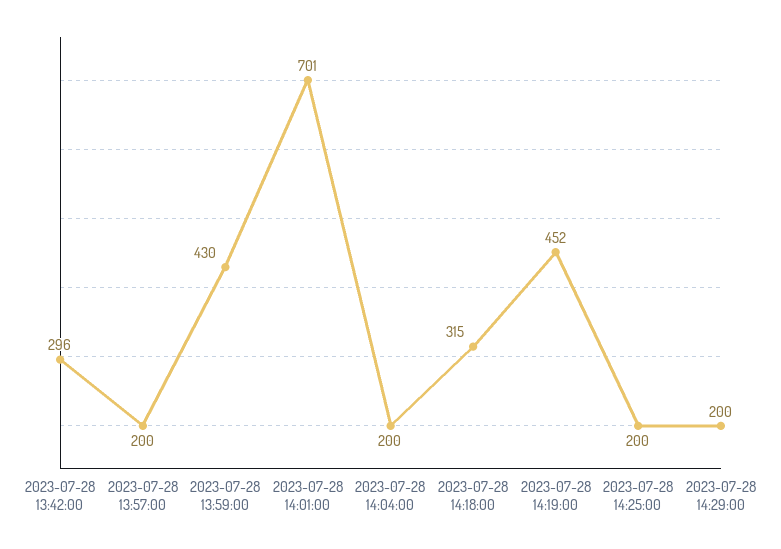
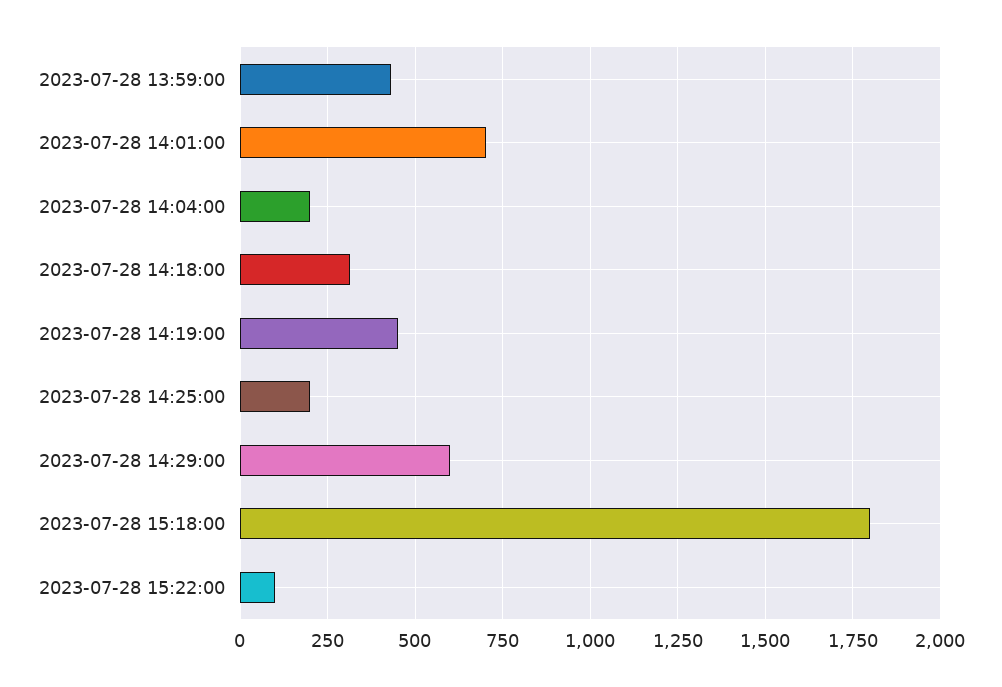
2023-07-28 13:42:00: 296 -> none
2023-07-28 13:57:00: 200 -> none
2023-07-28 14:29:00: 200 -> 600
2023-07-28 15:18:00: none -> 1800
2023-07-28 15:22:00: none -> 100

